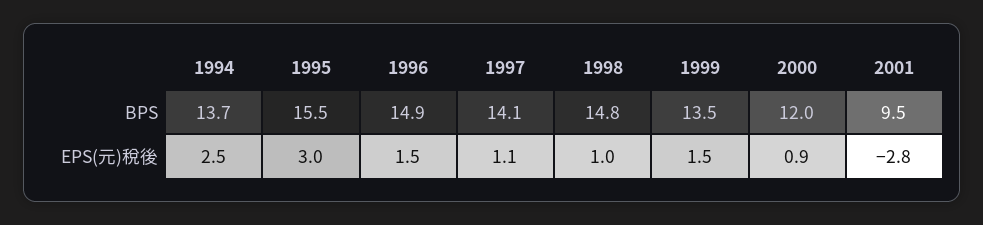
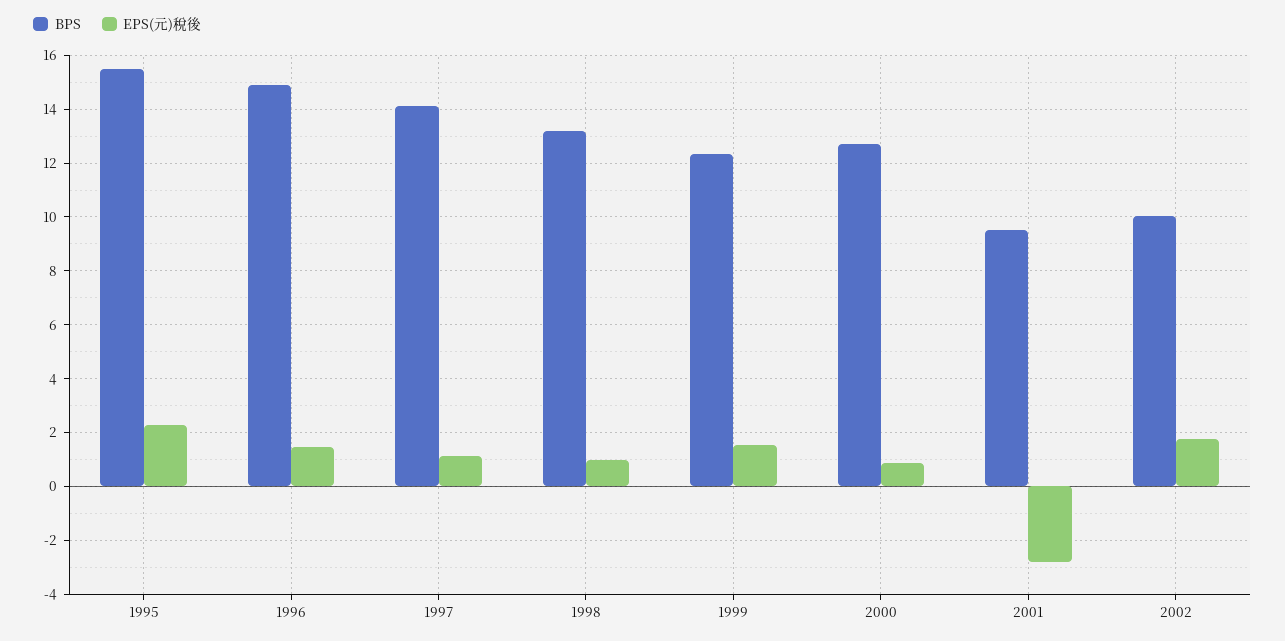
BPS, 1994: 13.7 -> none
BPS, 1998: 14.8 -> 13.25
BPS, 1999: 13.5 -> 12.25
BPS, 2000: 12 -> 12.75
EPS(元)稅後, 1994: 2.5 -> none
EPS(元)稅後, 1995: 3 -> 2.25
BPS, 2002: none -> 10
EPS(元)稅後, 2002: none -> 1.75

